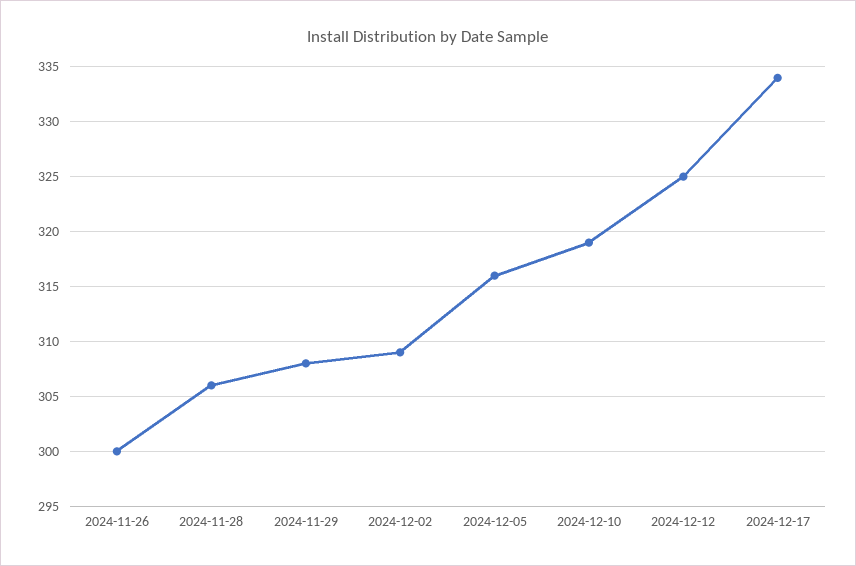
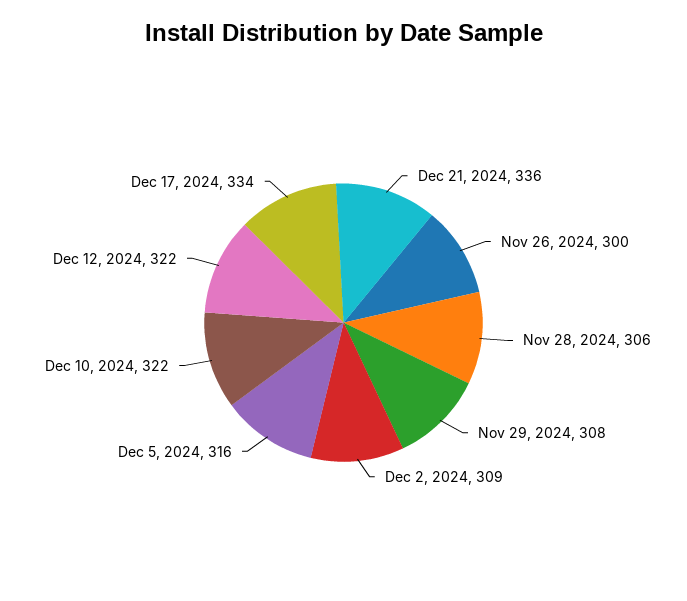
2024-12-10: 319 -> 322
2024-12-12: 325 -> 322
Dec 21, 2024: none -> 336

